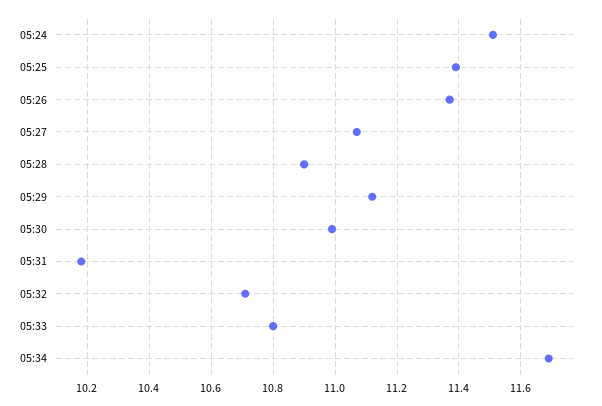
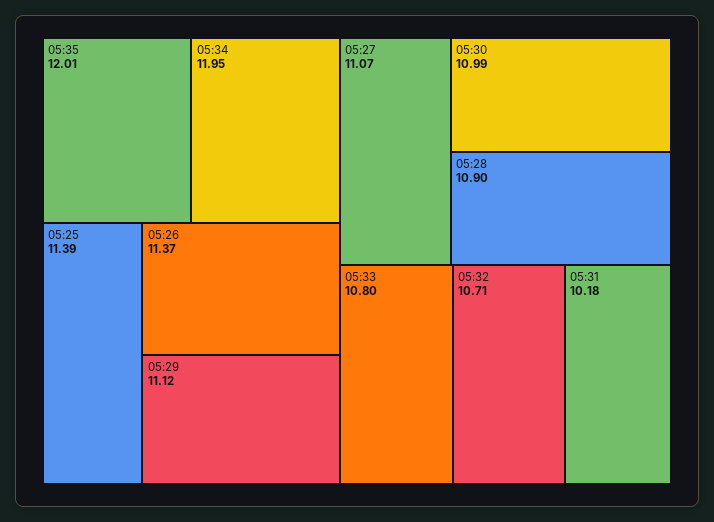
05:24: 11.5 -> none
05:34: 11.7 -> 11.95
05:35: none -> 12.01

